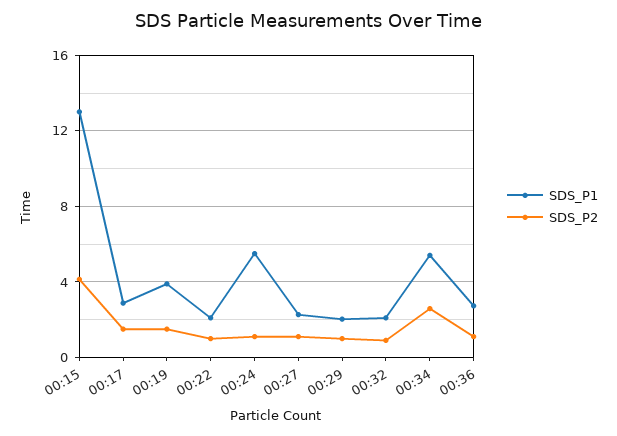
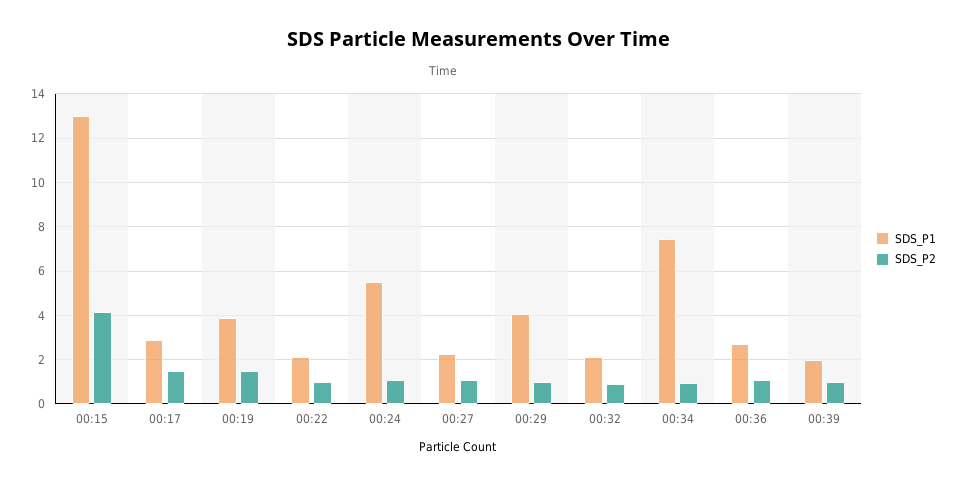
SDS_P1, 00:29: 2 -> 4
SDS_P1, 00:34: 5.5 -> 7.5
SDS_P2, 00:34: 2.5 -> 1
SDS_P1, 00:39: none -> 2
SDS_P2, 00:39: none -> 1

